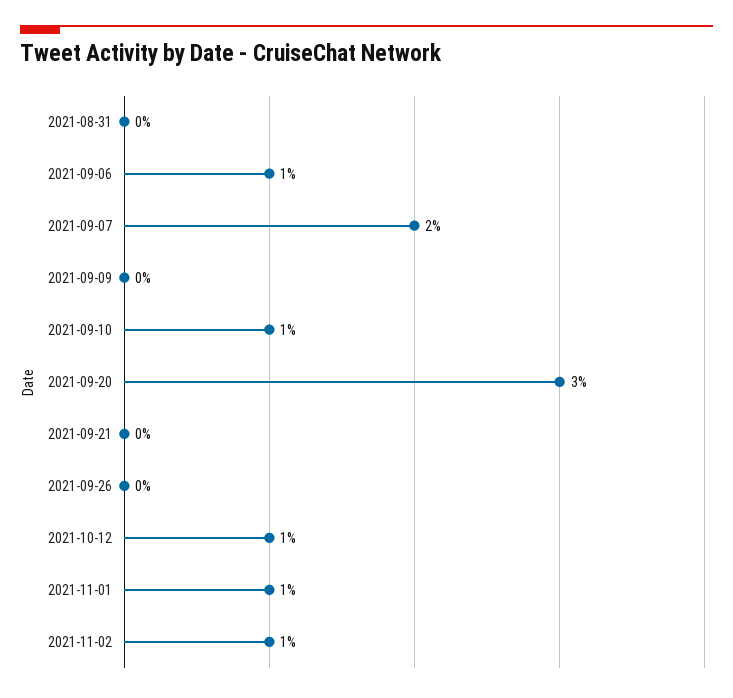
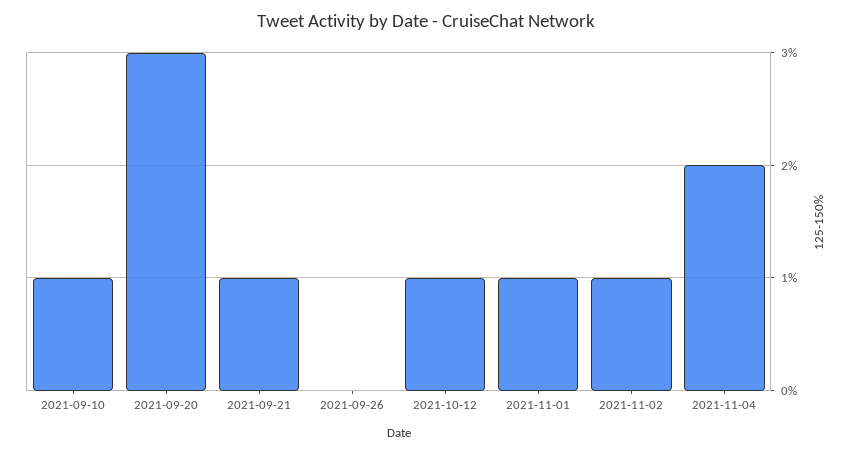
2021-08-31: 0 -> none
2021-09-06: 1 -> none
2021-09-07: 2 -> none
2021-09-09: 0 -> none
2021-09-21: 0 -> 1
2021-11-04: none -> 2

